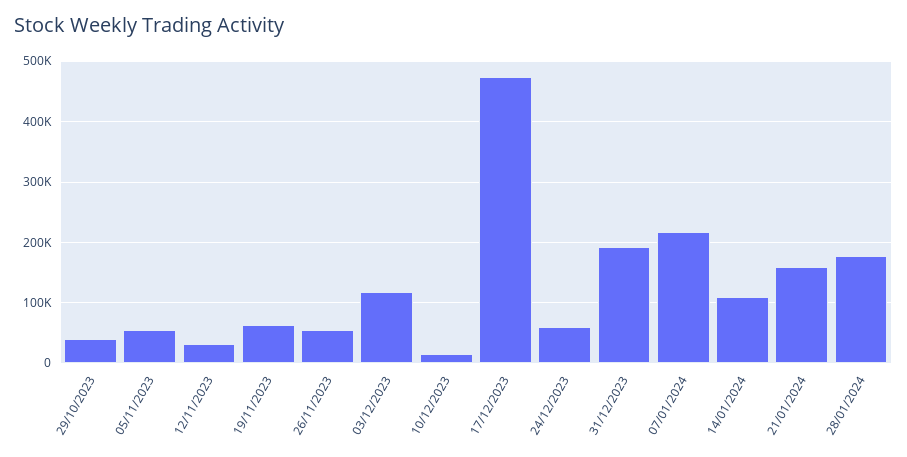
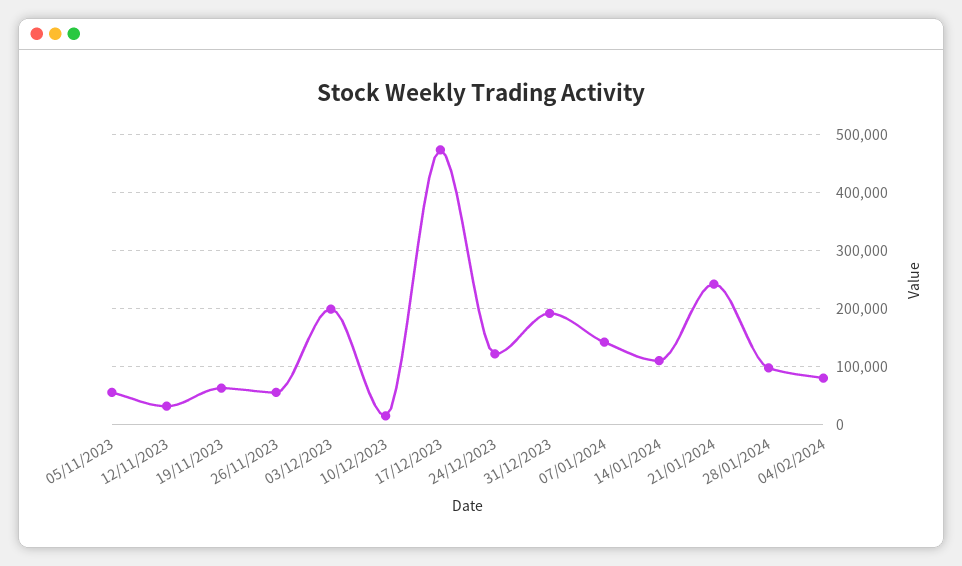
29/10/2023: 40000 -> none
03/12/2023: 120000 -> 200000
24/12/2023: 60000 -> 120000
07/01/2024: 220000 -> 140000
21/01/2024: 160000 -> 240000
28/01/2024: 180000 -> 100000
04/02/2024: none -> 80000

